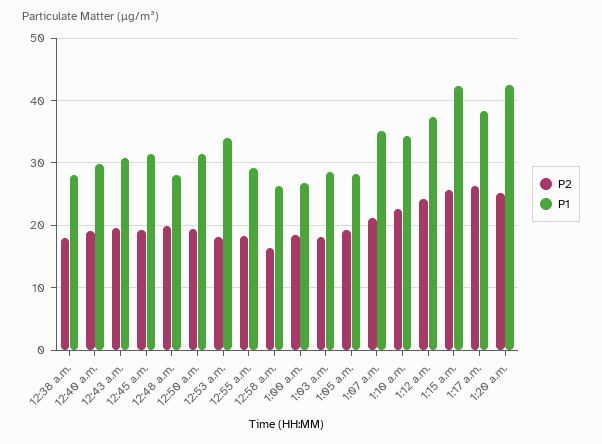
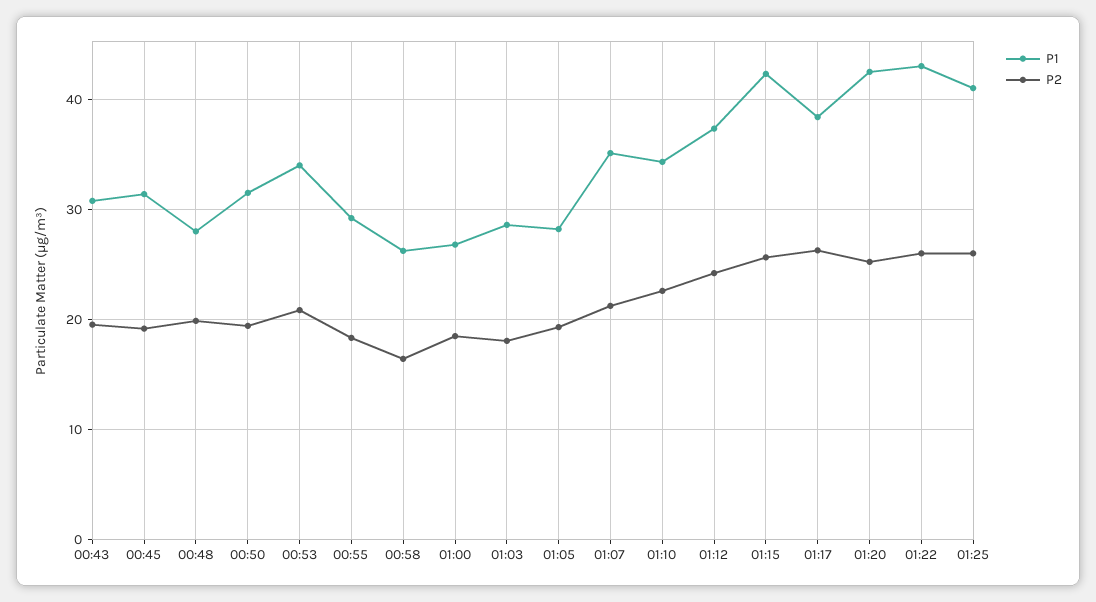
P2, 12:38 a.m.: 18 -> none
P1, 12:38 a.m.: 28 -> none
P2, 12:40 a.m.: 19 -> none
P1, 12:40 a.m.: 30 -> none
P2, 12:53 a.m.: 18 -> 21
P1, 01:22: none -> 43
P2, 01:22: none -> 26
P1, 01:25: none -> 41
P2, 01:25: none -> 26

